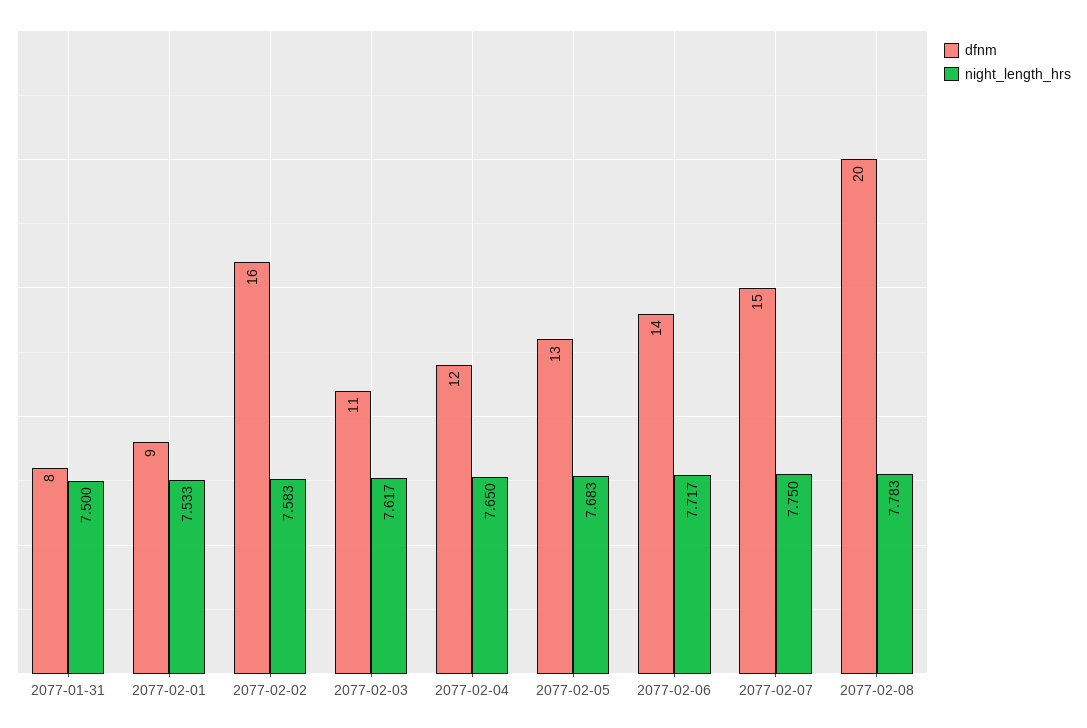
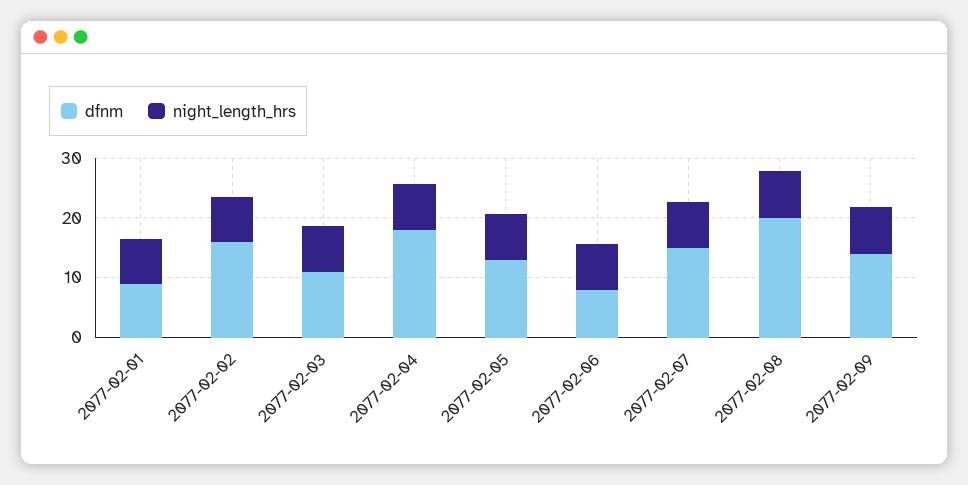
dfnm, 2077-01-31: 8 -> none
night_length_hrs, 2077-01-31: 7.5 -> none
dfnm, 2077-02-04: 12 -> 18
dfnm, 2077-02-06: 14 -> 8
dfnm, 2077-02-09: none -> 14
night_length_hrs, 2077-02-09: none -> 8

